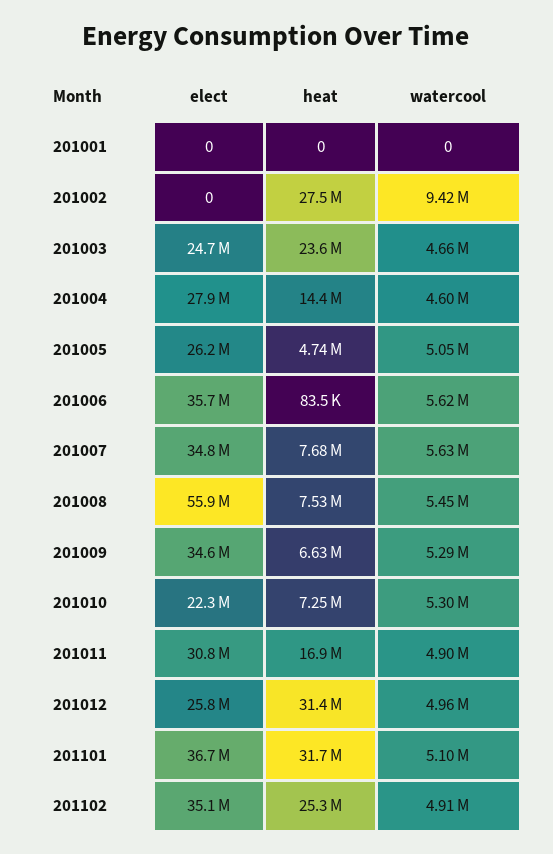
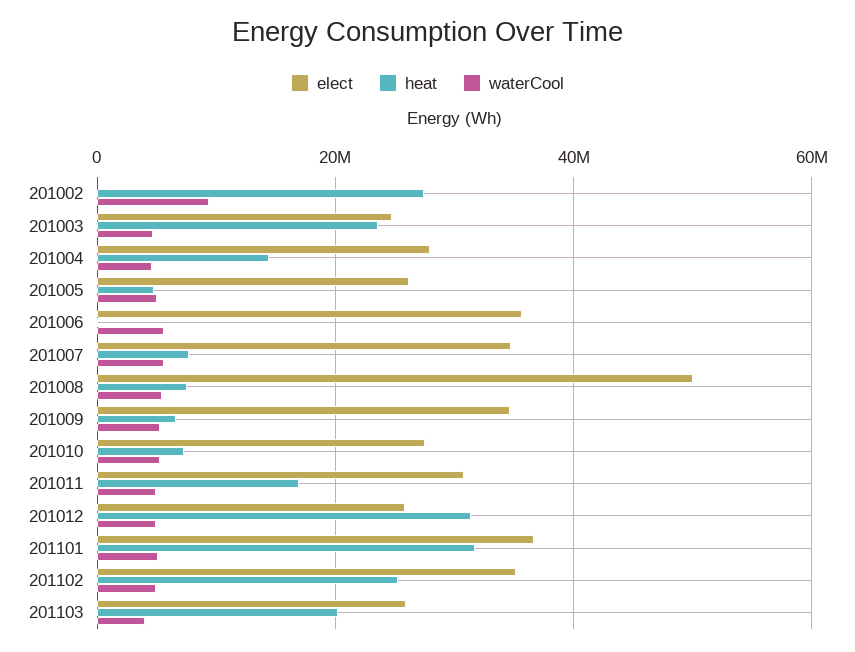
elect, 201001: 0 -> none
heat, 201001: 0 -> none
watercool, 201001: 0 -> none
elect, 201008: 55900000 -> 50000000
elect, 201010: 22300000 -> 28000000
elect, 201103: none -> 26000000
heat, 201103: none -> 20000000
watercool, 201103: none -> 4000000

